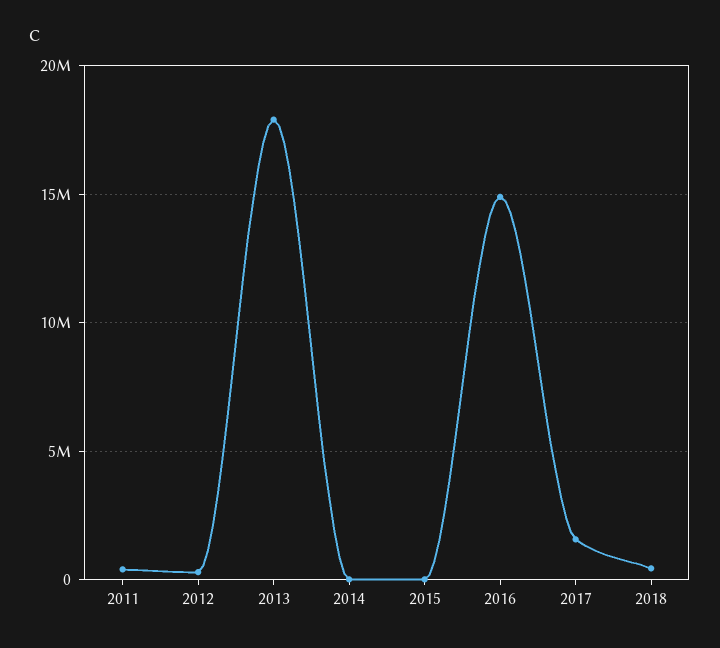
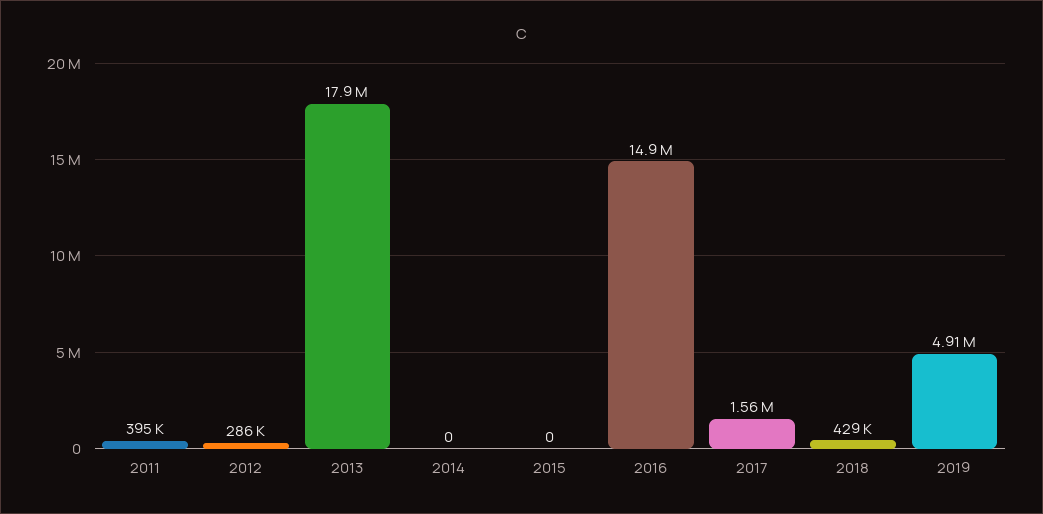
2019: none -> 4910000

